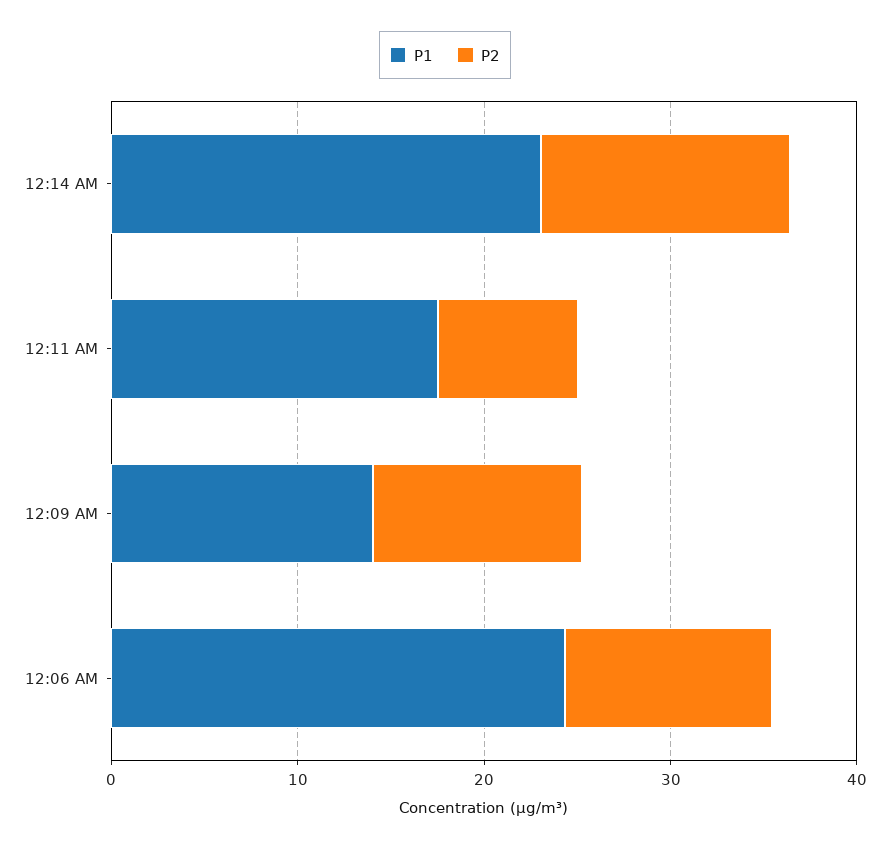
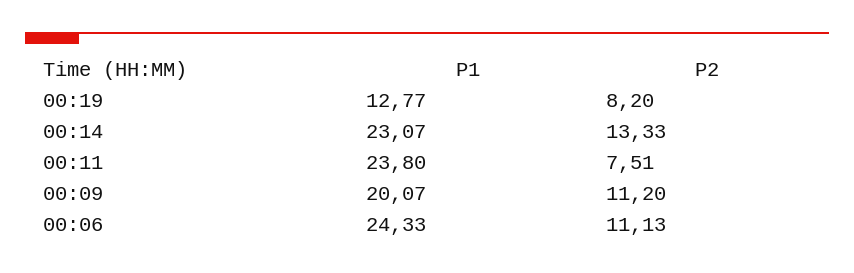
P1, 12:11 AM: 18 -> 23.8
P1, 12:09 AM: 14 -> 20.07
P1, 00:19: none -> 12.77
P2, 00:19: none -> 8.2

